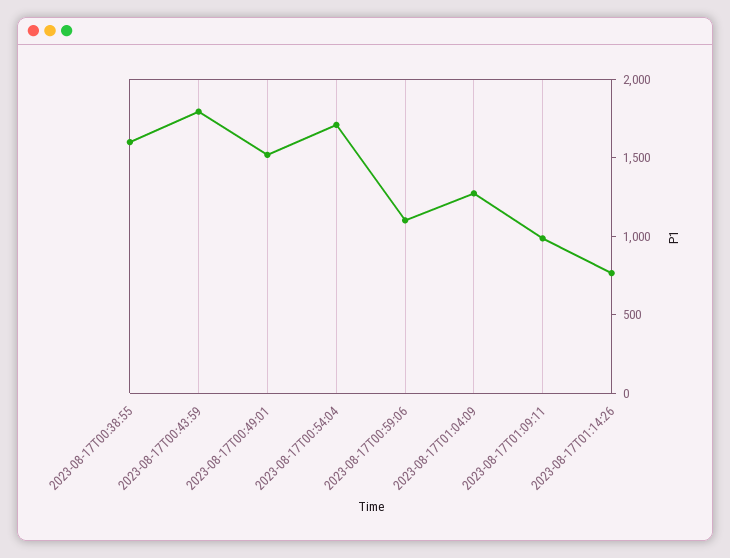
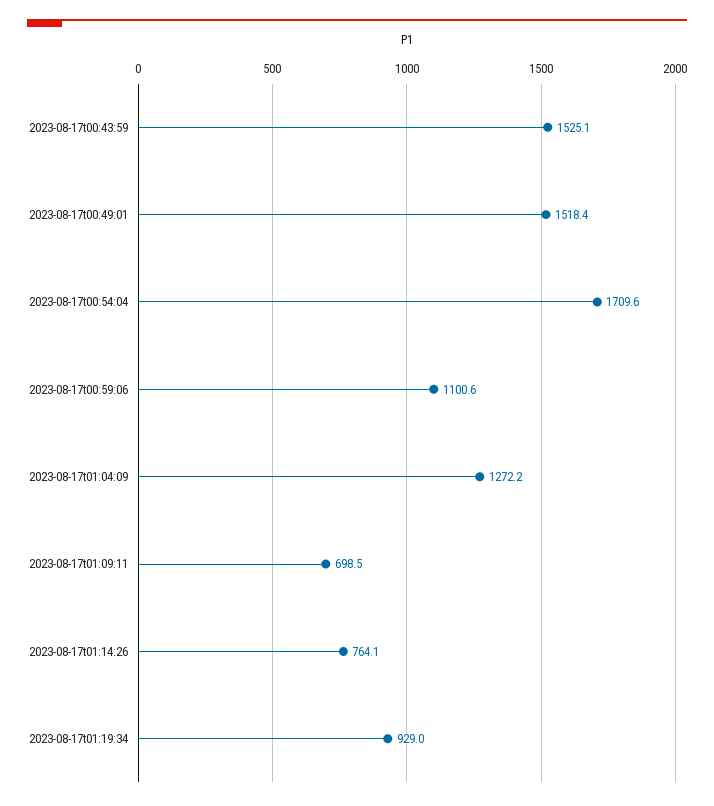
2023-08-17T00:38:55: 1600 -> none
2023-08-17T00:43:59: 1800 -> 1525.1
2023-08-17T01:09:11: 1000 -> 698.5
2023-08-17t01:19:34: none -> 929

